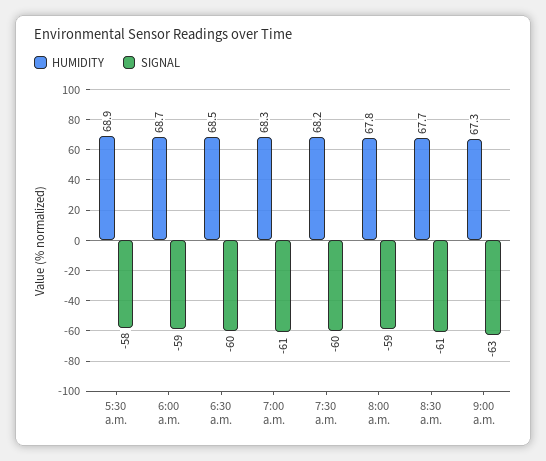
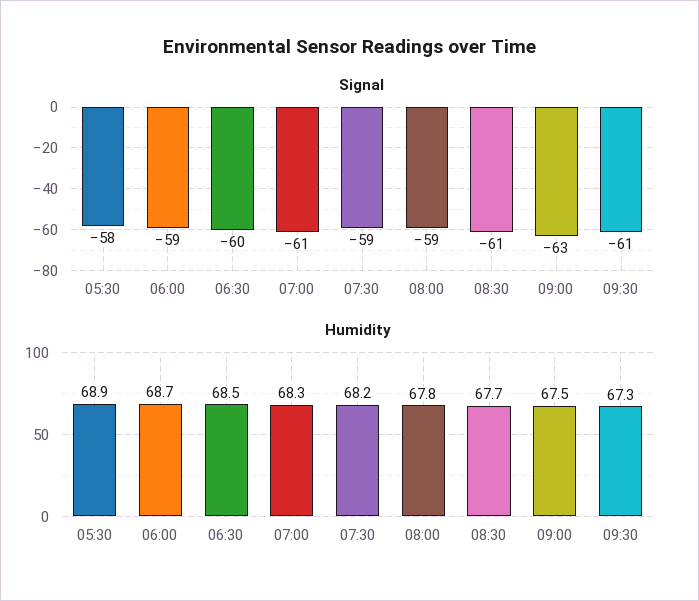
SIGNAL, 7:30 a.m.: -60 -> -59
HUMIDITY, 9:00 a.m.: 67.3 -> 67.5
SIGNAL, 09:30: none -> -61
HUMIDITY, 09:30: none -> 67.3

